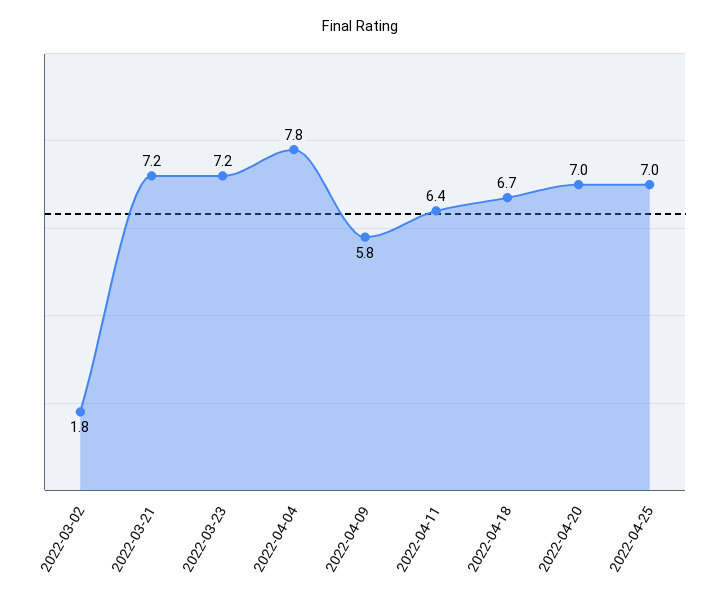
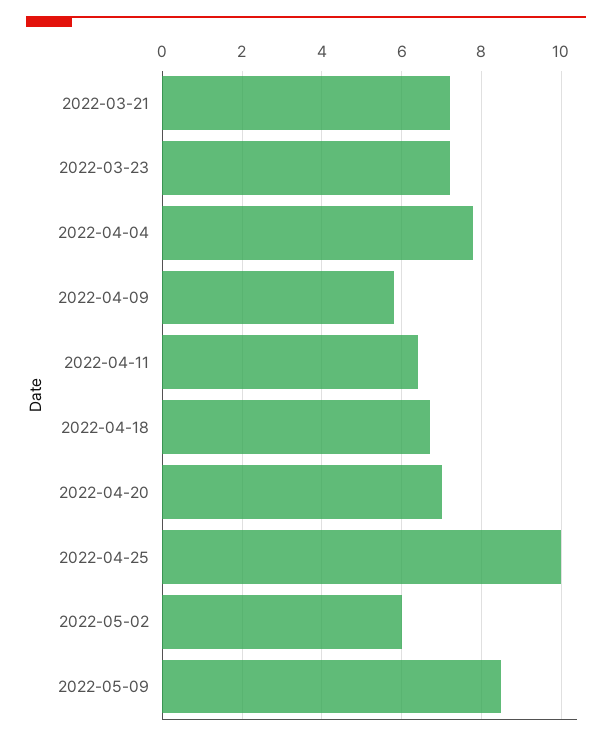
2022-03-02: 1.8 -> none
2022-04-25: 7 -> 10
2022-05-02: none -> 6
2022-05-09: none -> 8.5

